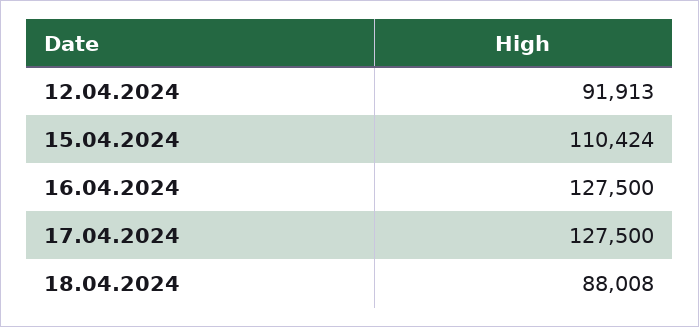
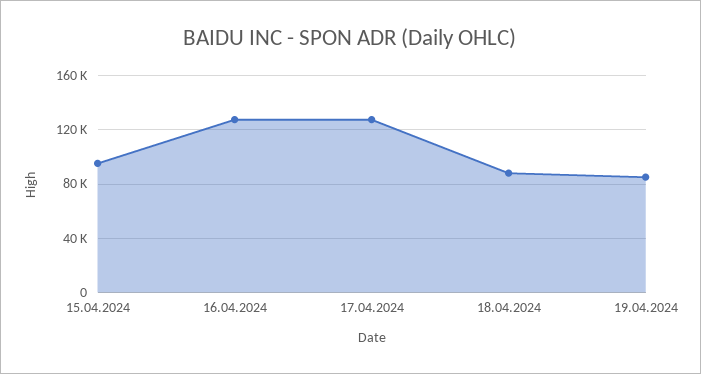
12.04.2024: 91913 -> none
15.04.2024: 110424 -> 95000
19.04.2024: none -> 85000

